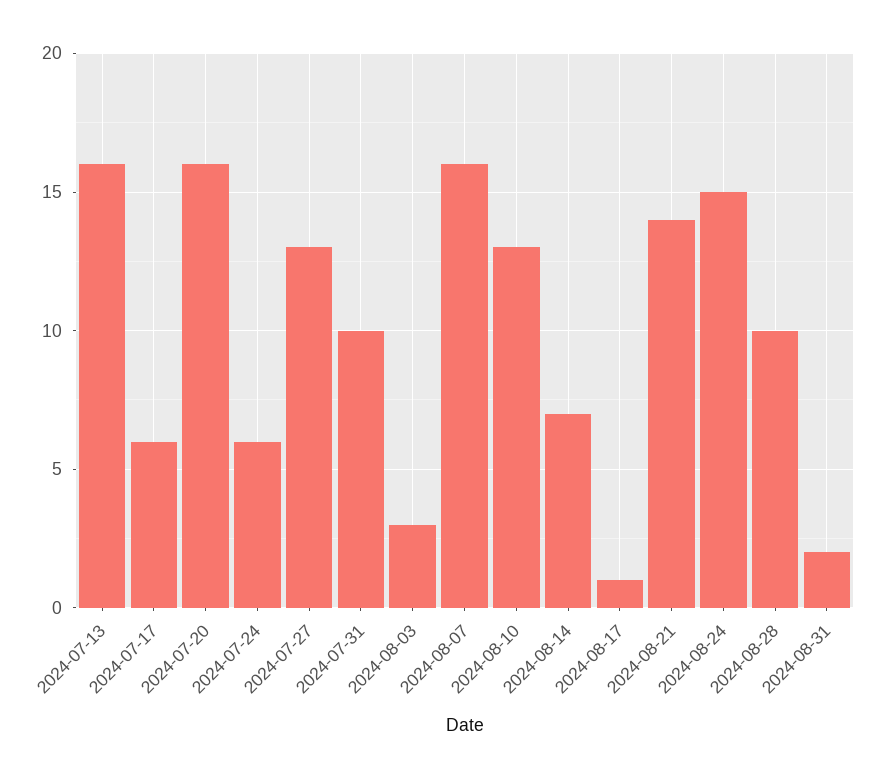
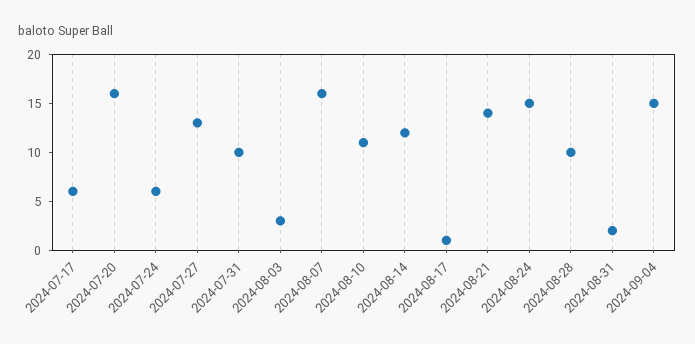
2024-07-13: 16 -> none
2024-08-10: 13 -> 11
2024-08-14: 7 -> 12
2024-09-04: none -> 15

